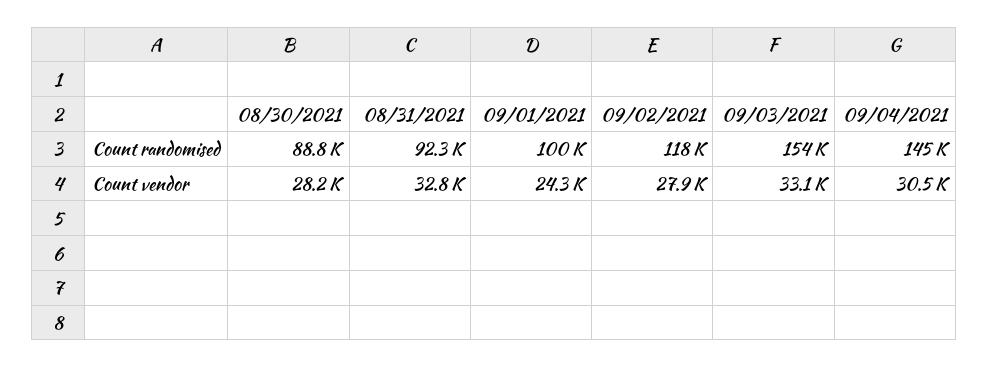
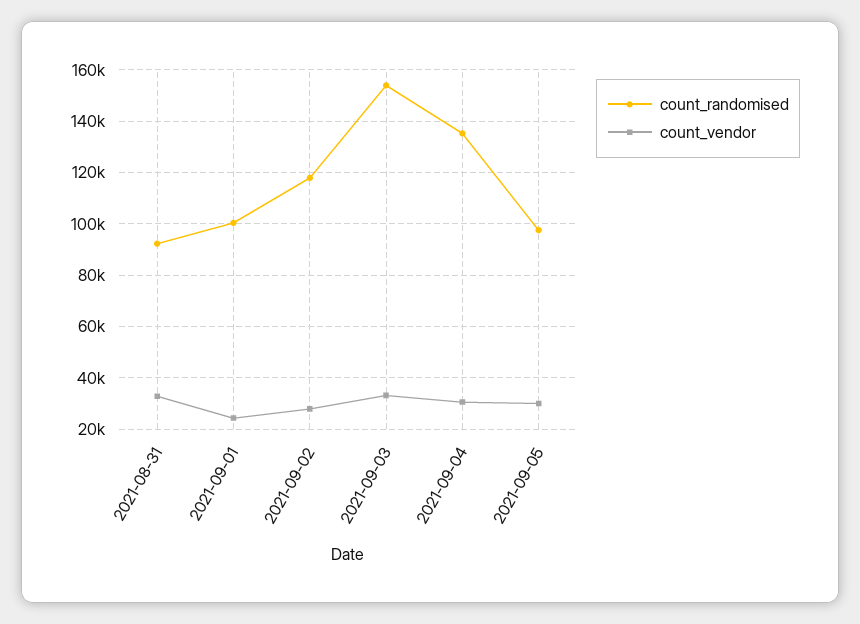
Count randomised, 08/30/2021: 88800 -> none
Count randomised, 09/04/2021: 145000 -> 135000
Count vendor, 08/30/2021: 28200 -> none
Count randomised, 2021-09-05: none -> 97500
Count vendor, 2021-09-05: none -> 30000

